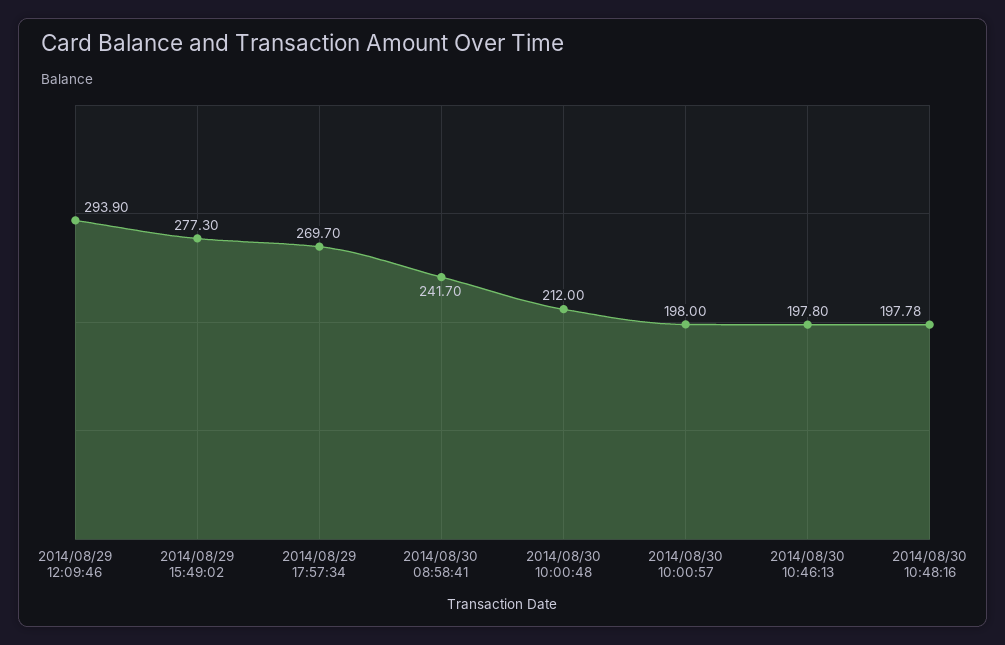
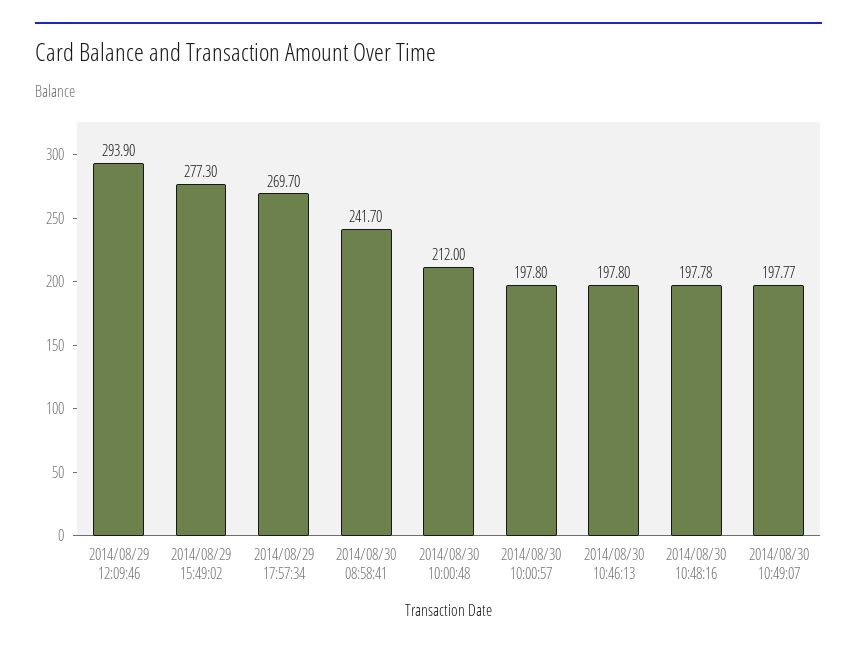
2014/08/30 10:00:57: 198 -> 197.8
2014/08/30 10:49:07: none -> 197.77

